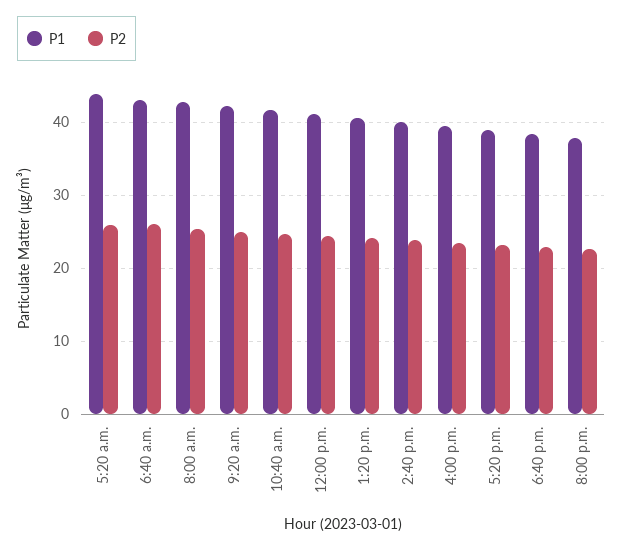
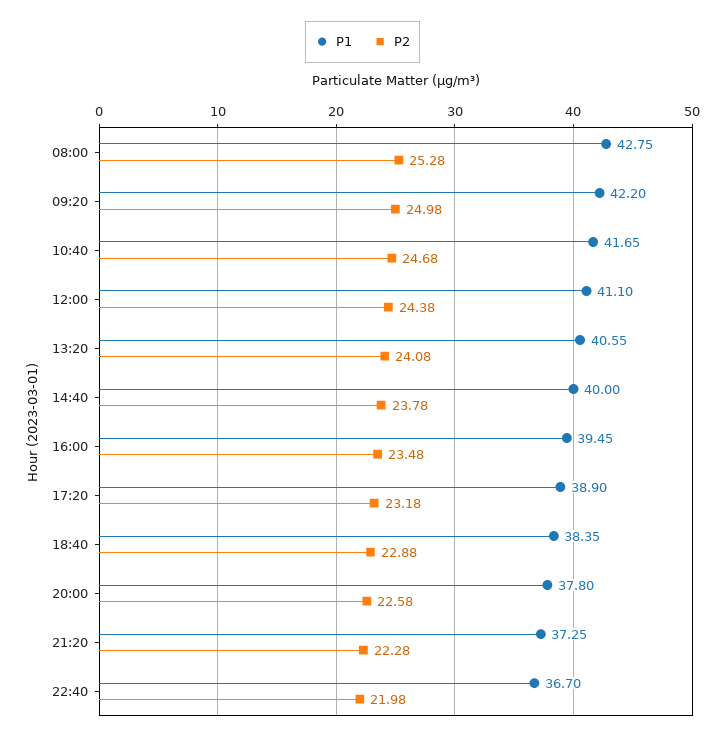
P1, 5:20 a.m.: 44 -> none
P2, 5:20 a.m.: 26 -> none
P1, 6:40 a.m.: 43 -> none
P2, 6:40 a.m.: 26 -> none
P1, 21:20: none -> 37.25
P2, 21:20: none -> 22.28
P1, 22:40: none -> 36.7
P2, 22:40: none -> 21.98

